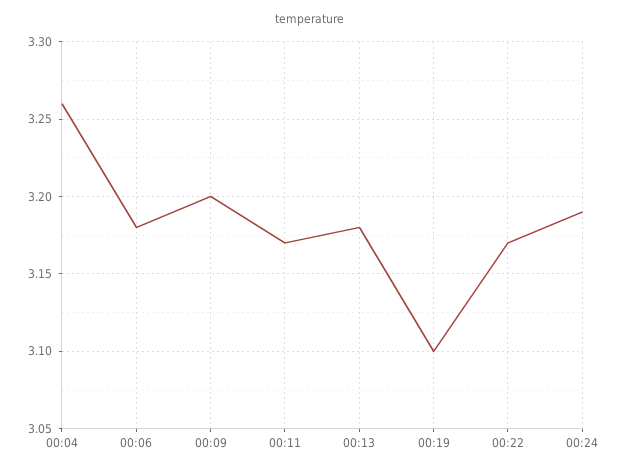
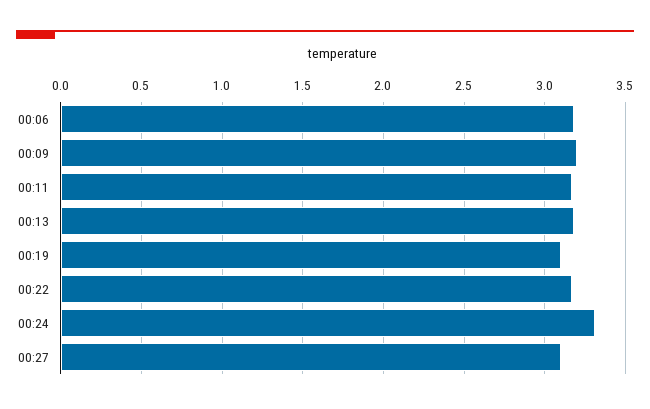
00:04: 3.26 -> none
00:24: 3.19 -> 3.3
00:27: none -> 3.1

